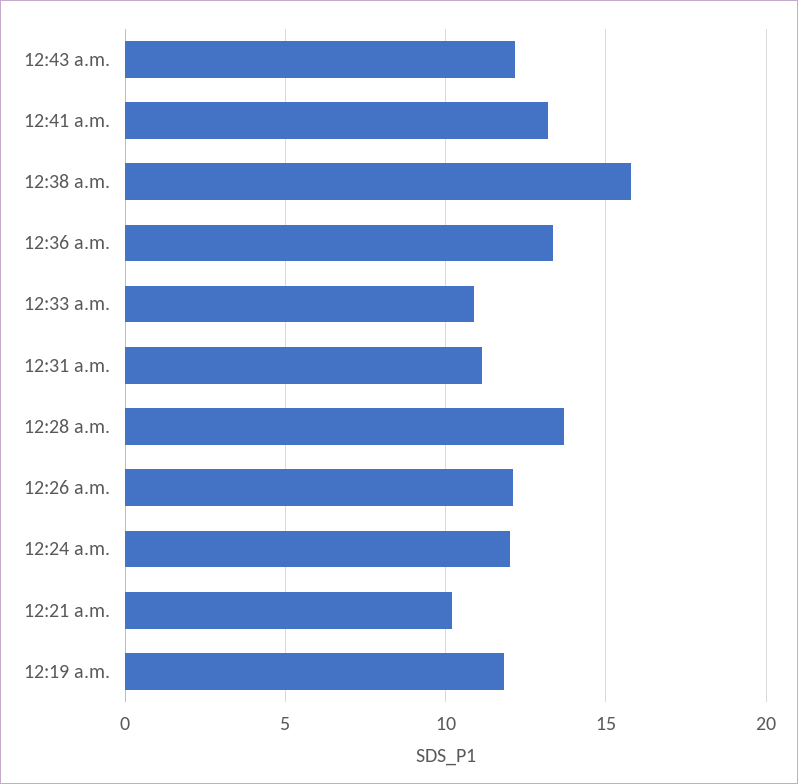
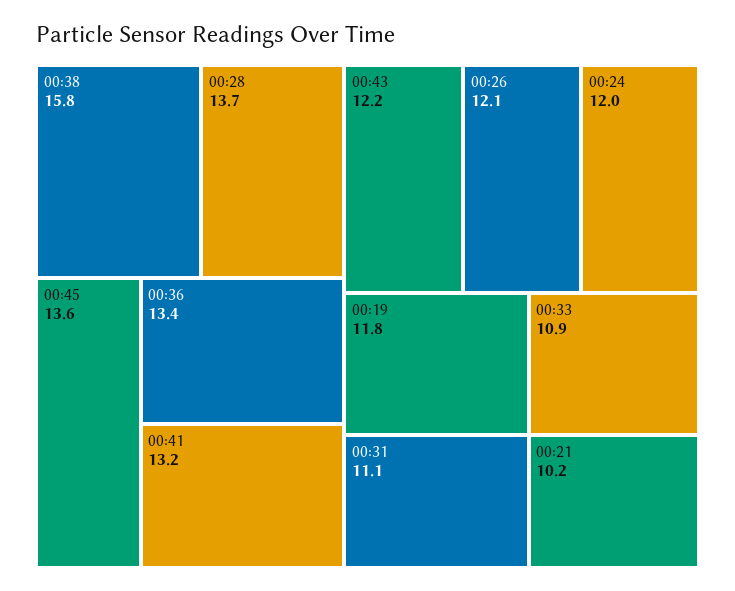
00:45: none -> 13.6

